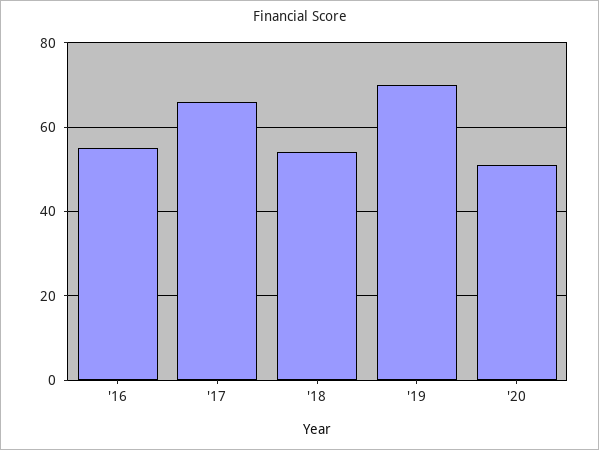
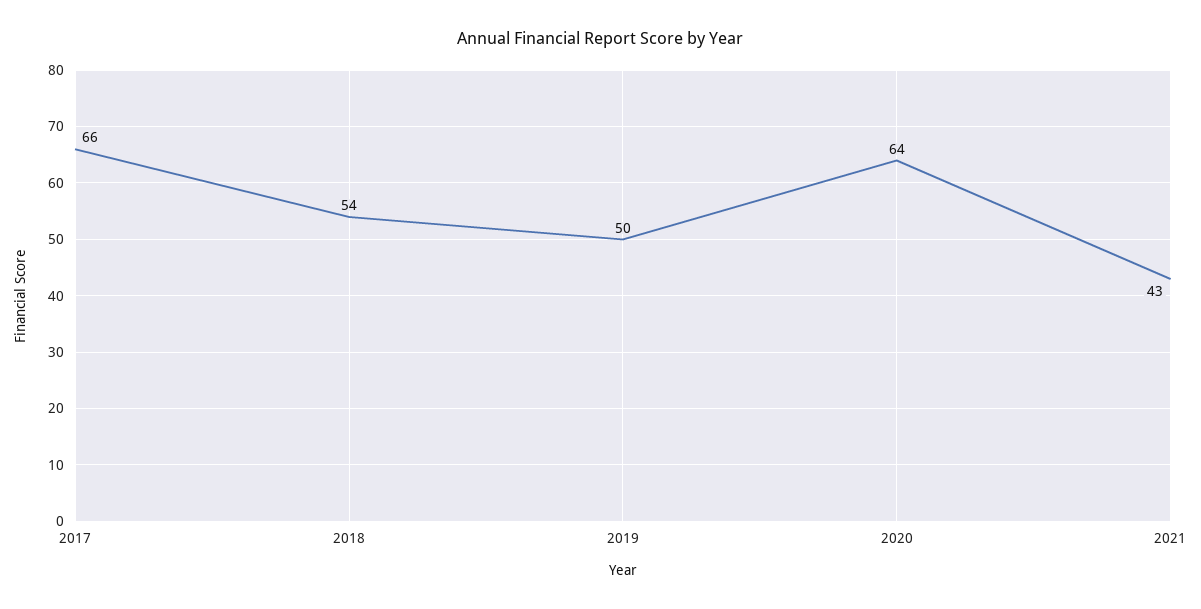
'16: 55 -> none
'19: 70 -> 50
'20: 50 -> 64
2021: none -> 43

